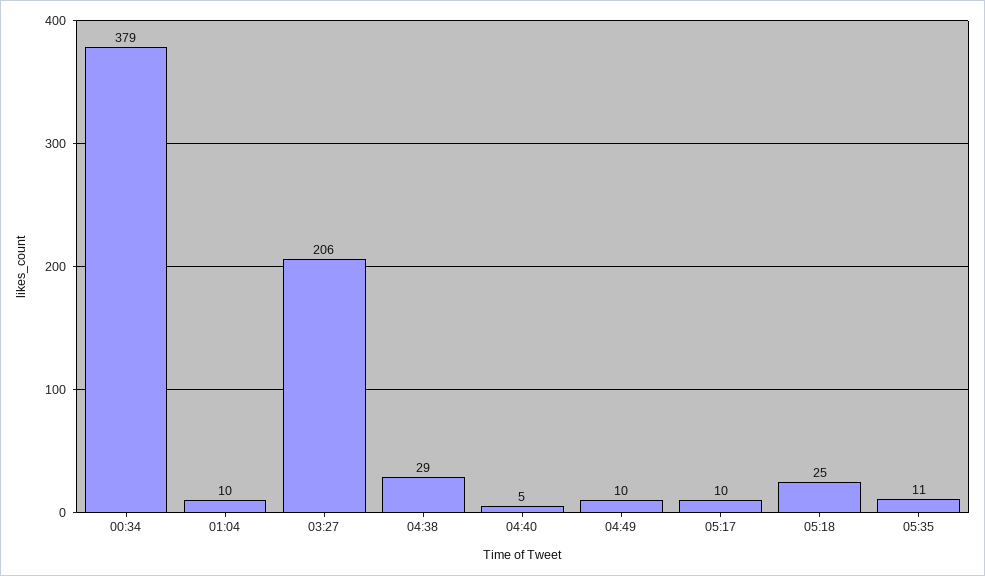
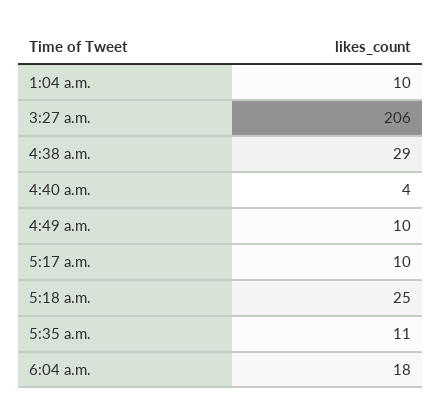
00:34: 379 -> none
04:40: 5 -> 4
6:04 a.m.: none -> 18

